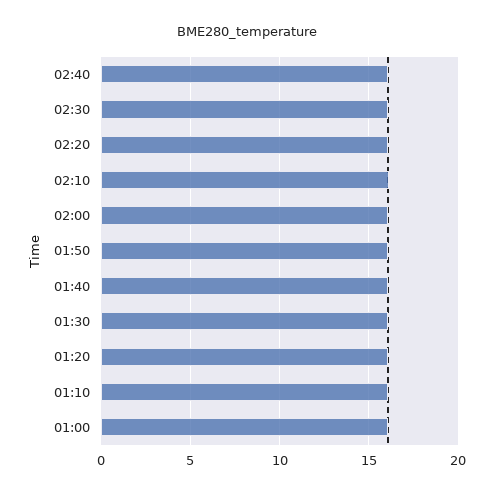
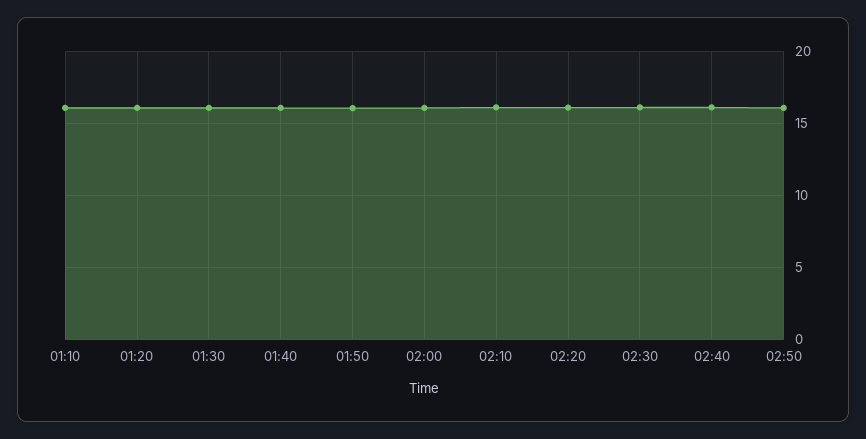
01:00: 16 -> none
02:50: none -> 16

